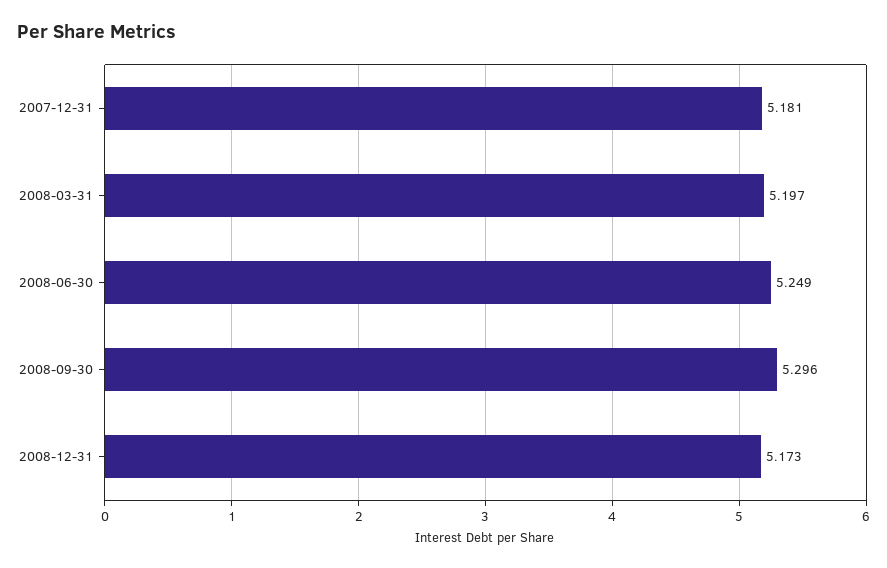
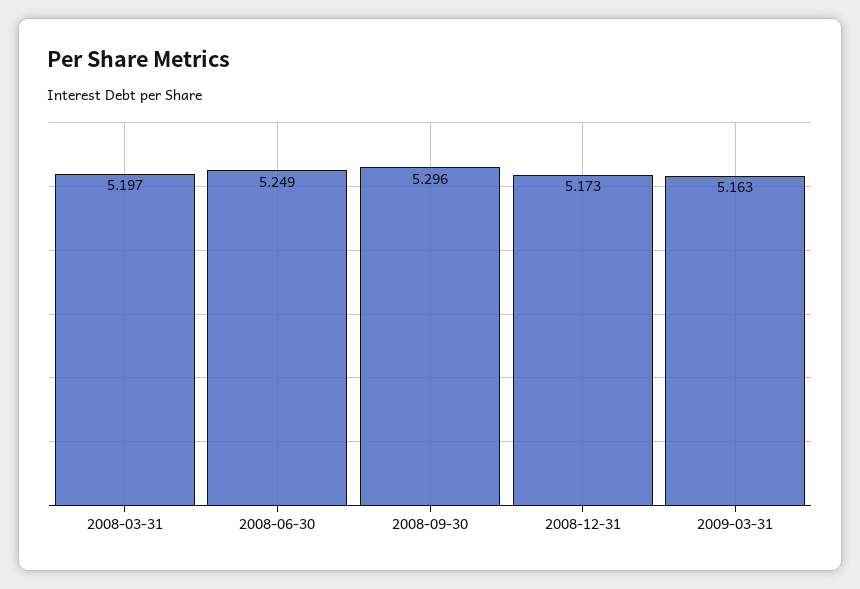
2007-12-31: 5.181 -> none
2009-03-31: none -> 5.163

